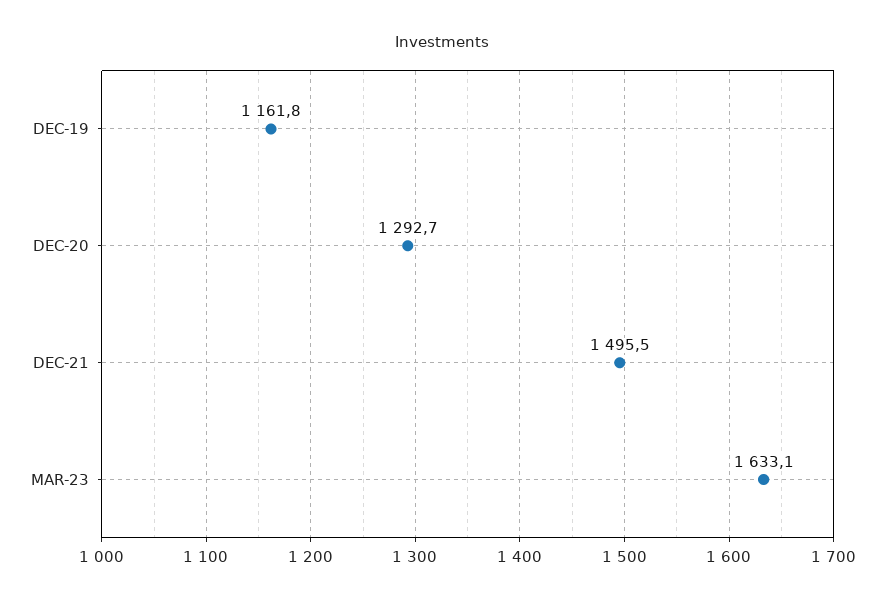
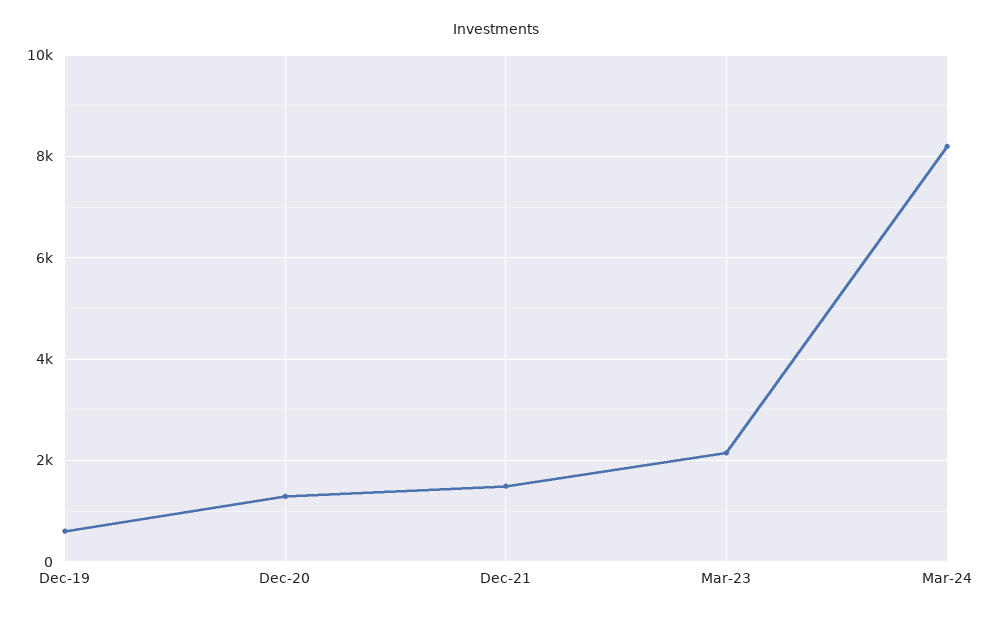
DEC-19: 1161.8 -> 600
MAR-23: 1633.1 -> 2200
Mar-24: none -> 8200

